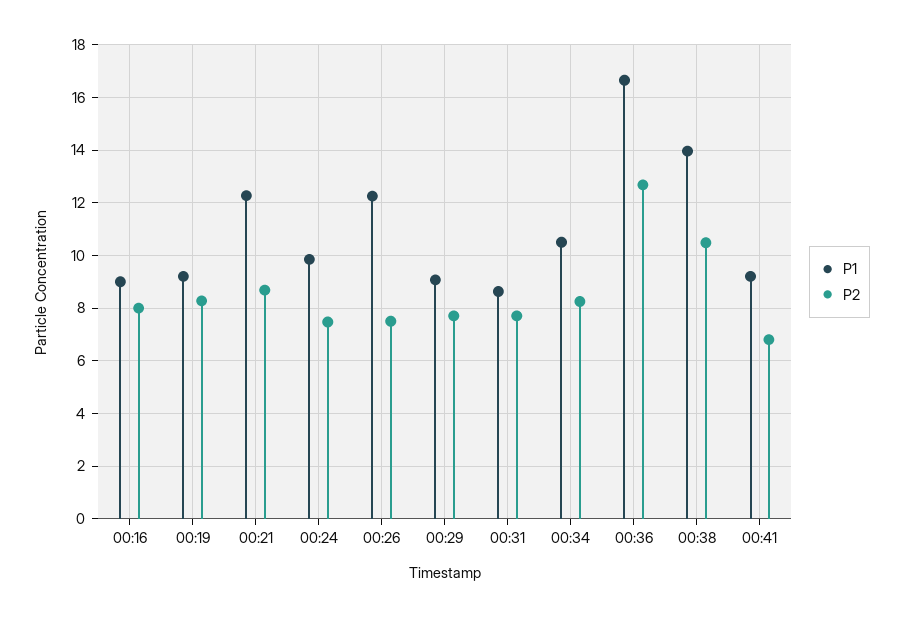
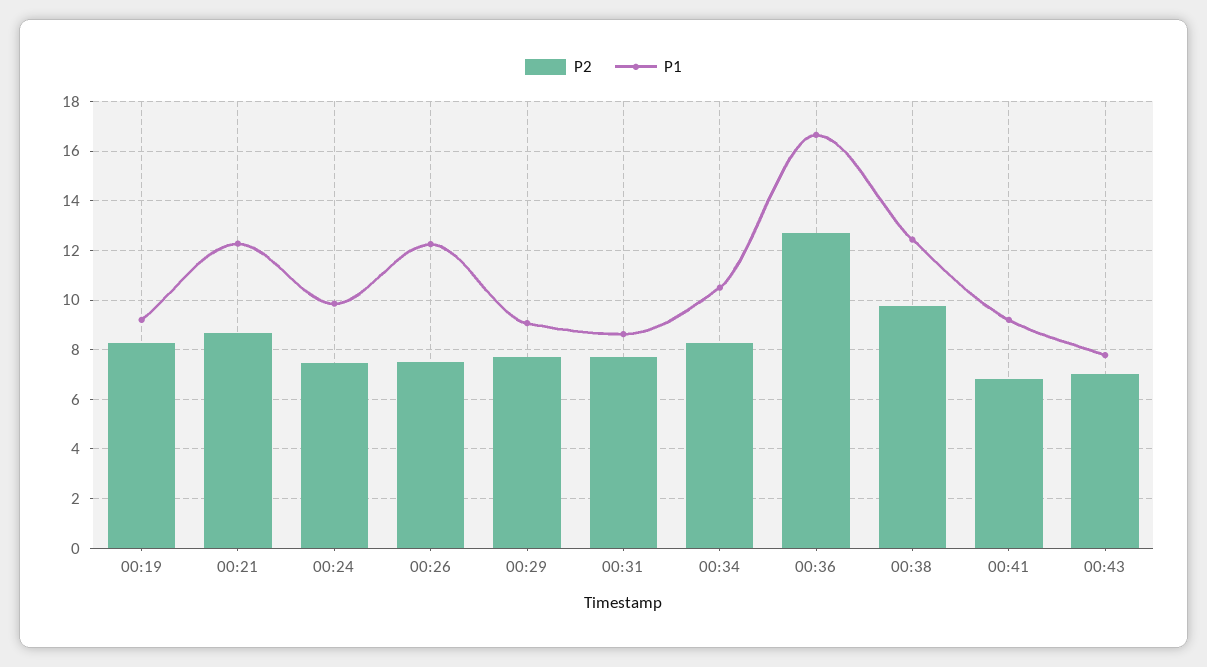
P1, 00:16: 9 -> none
P2, 00:16: 8 -> none
P1, 00:38: 14 -> 12.5
P2, 00:38: 10.5 -> 9.75
P2, 00:43: none -> 7
P1, 00:43: none -> 7.75

